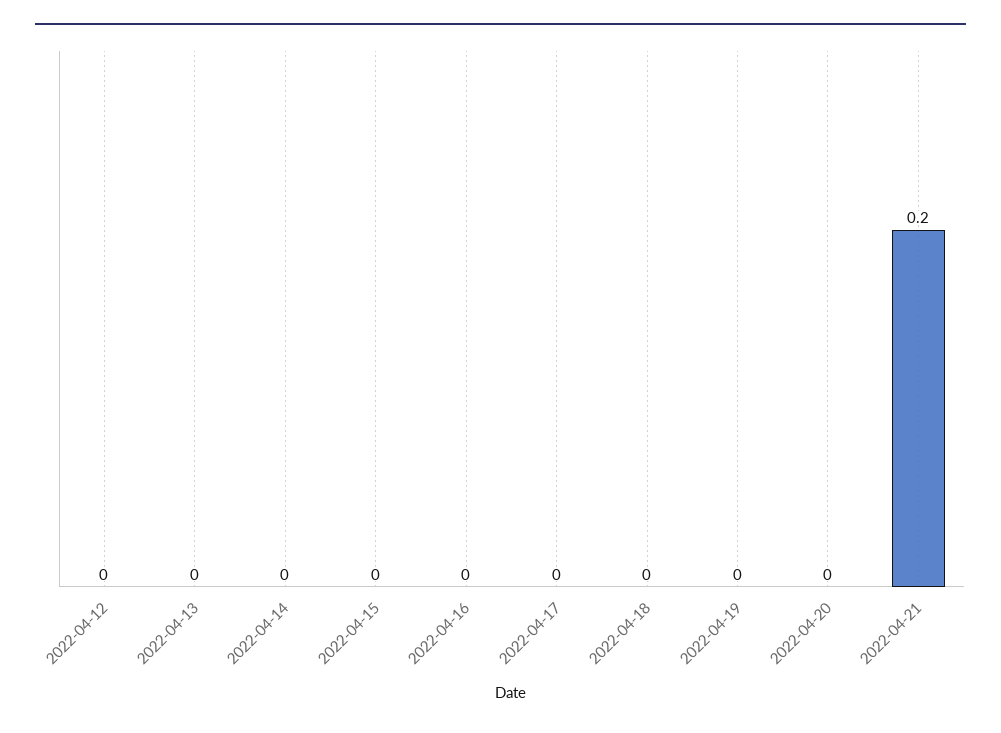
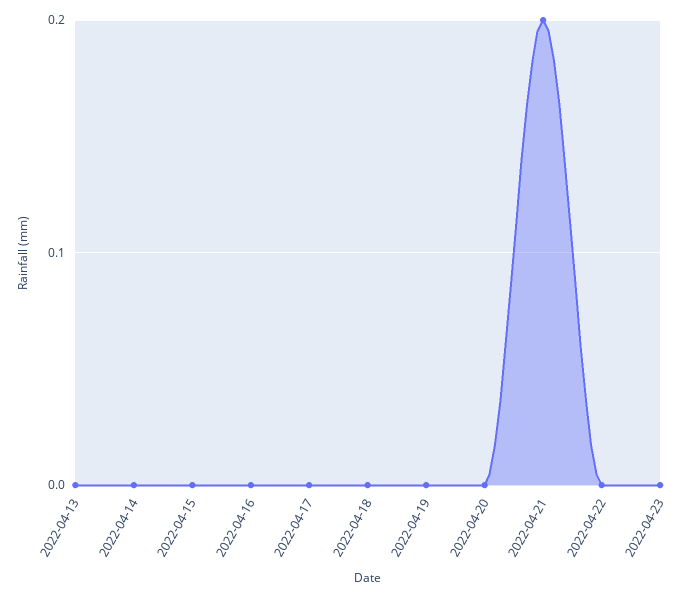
2022-04-12: 0 -> none
2022-04-22: none -> 0
2022-04-23: none -> 0

